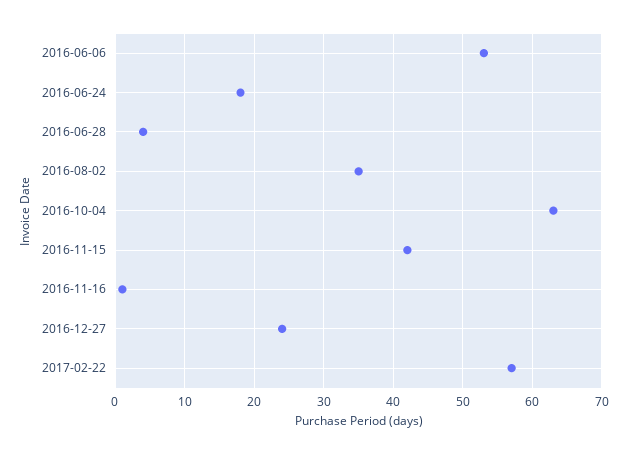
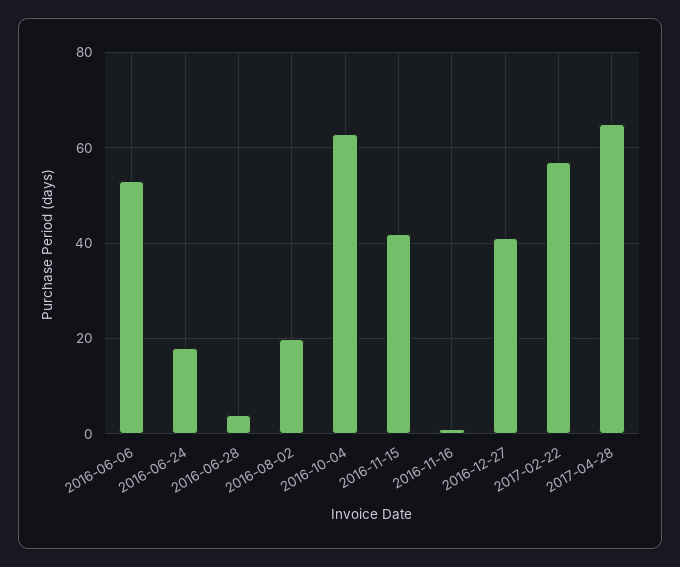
2016-08-02: 35 -> 20
2016-12-27: 24 -> 40
2017-04-28: none -> 65

